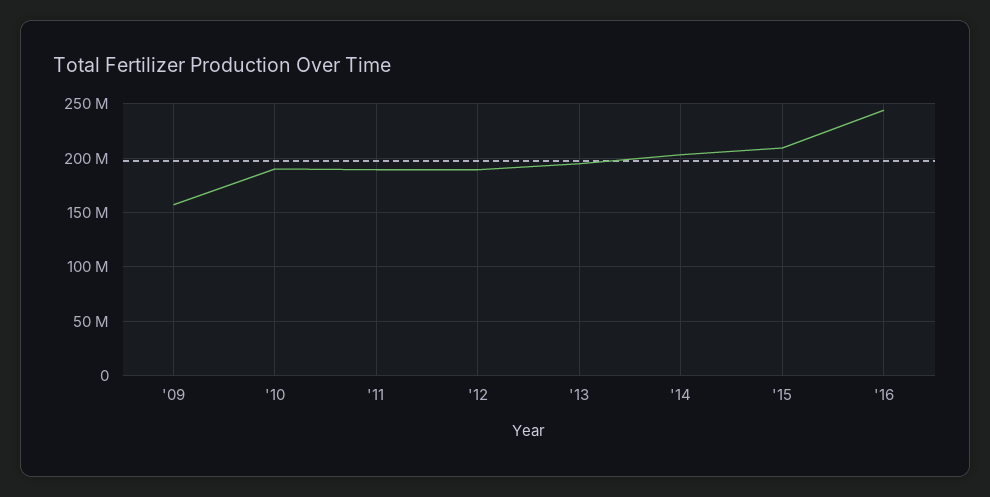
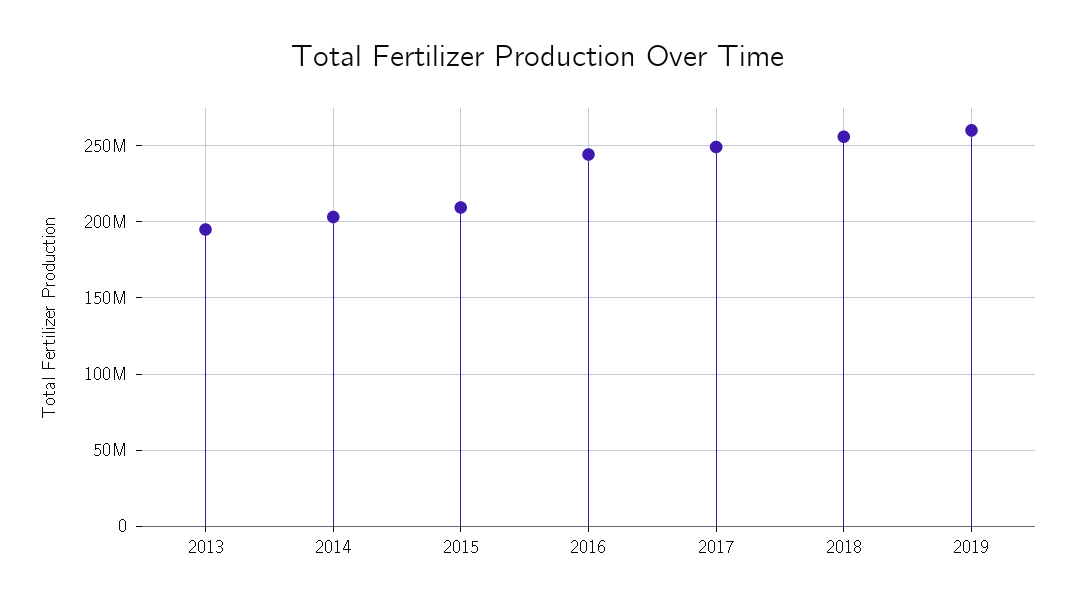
'09: 160000000 -> none
'10: 190000000 -> none
'11: 190000000 -> none
'12: 190000000 -> none
2017: none -> 250000000
2018: none -> 255000000
2019: none -> 260000000

